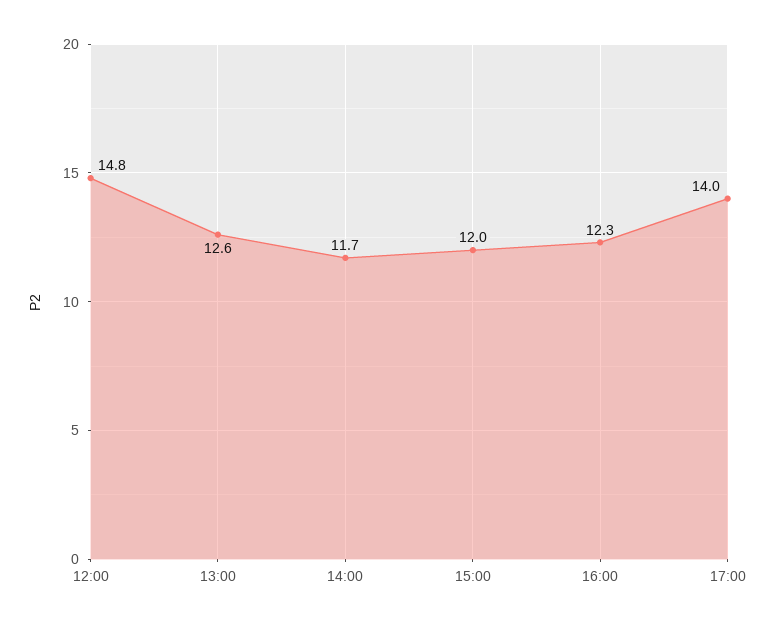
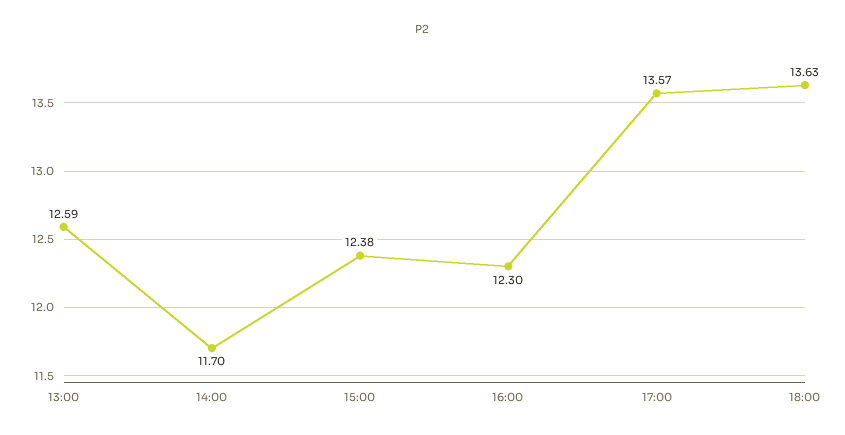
12:00: 14.8 -> none
15:00: 12 -> 12.38
17:00: 14 -> 13.57
18:00: none -> 13.63

